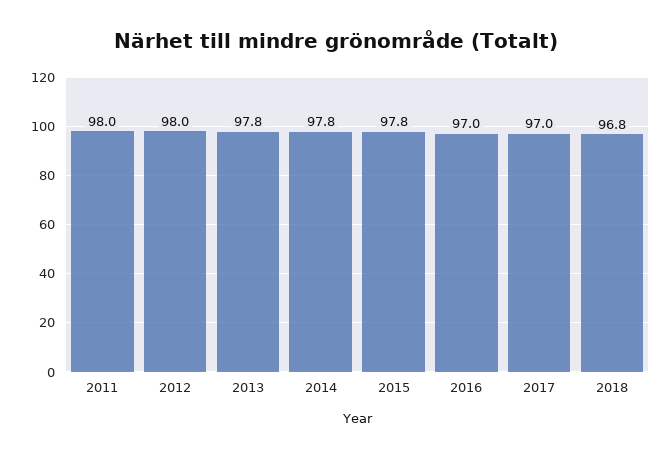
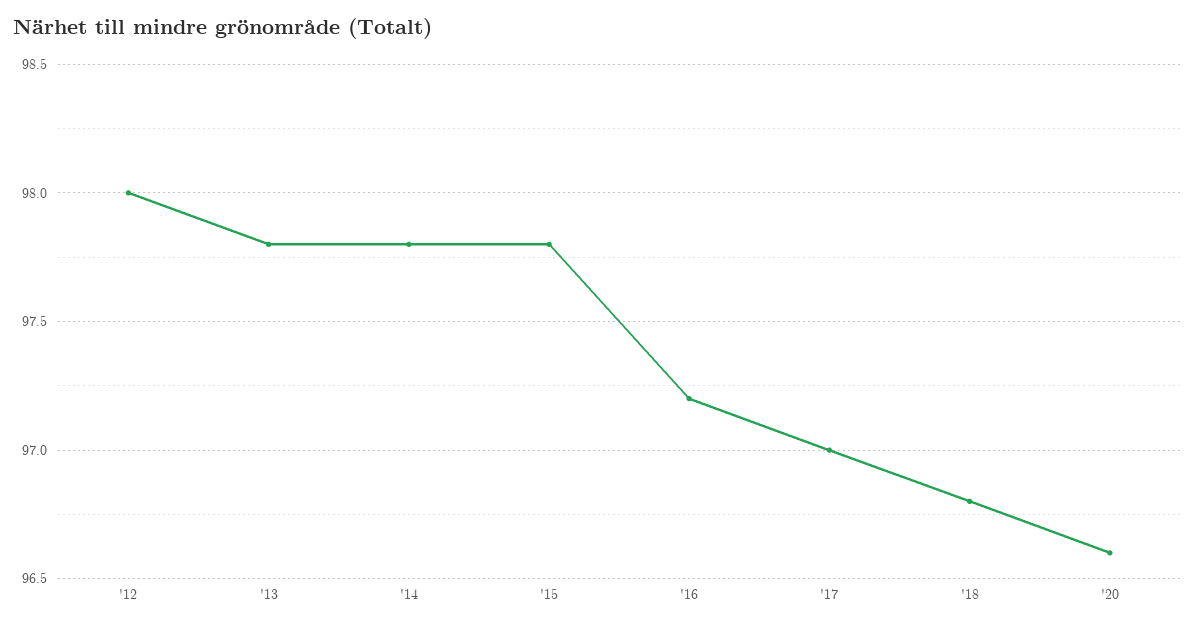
2011: 98 -> none
2016: 97 -> 97.2
'20: none -> 96.6

